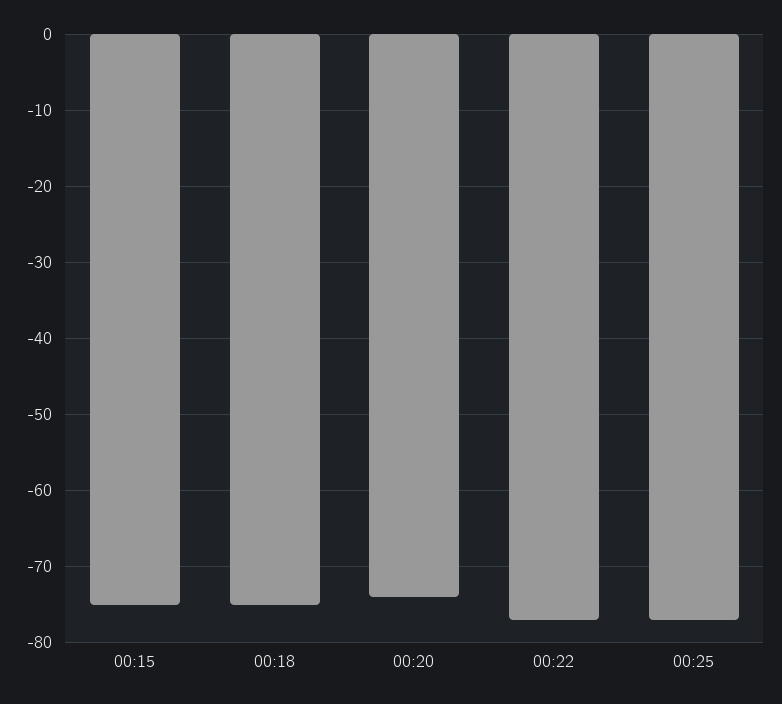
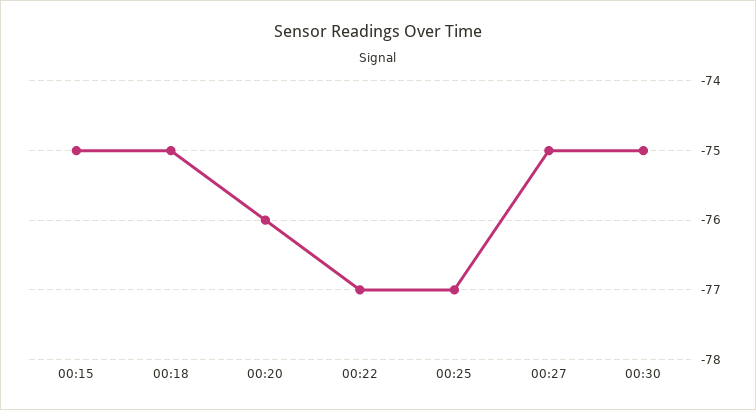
00:20: -74 -> -76
00:27: none -> -75
00:30: none -> -75

